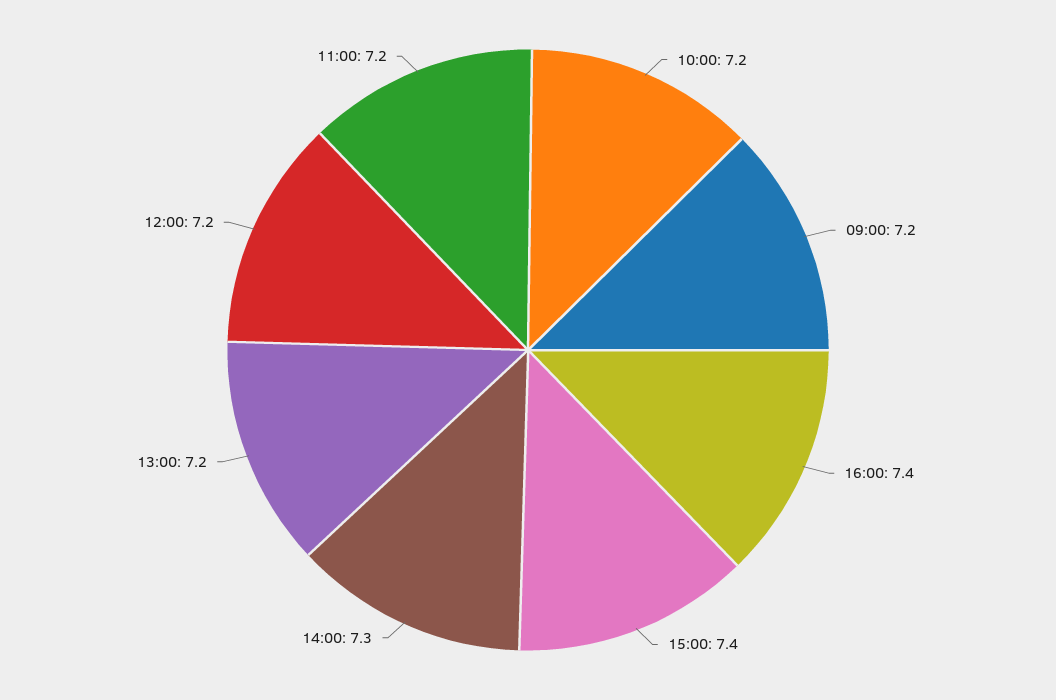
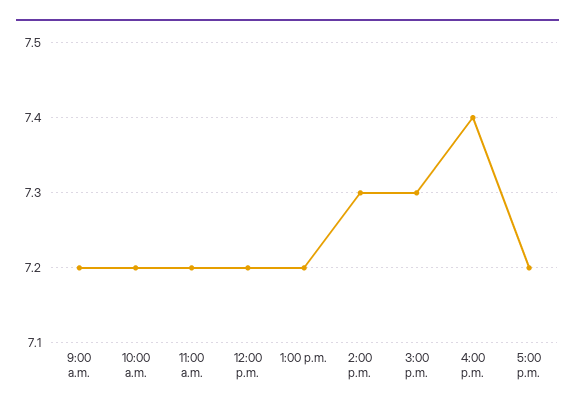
15:00: 7.4 -> 7.3
5:00 p.m.: none -> 7.2

